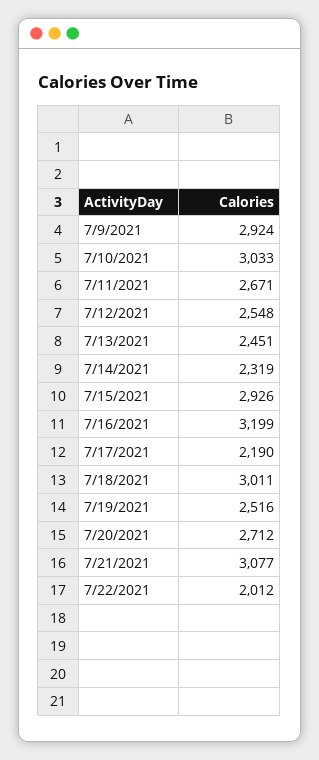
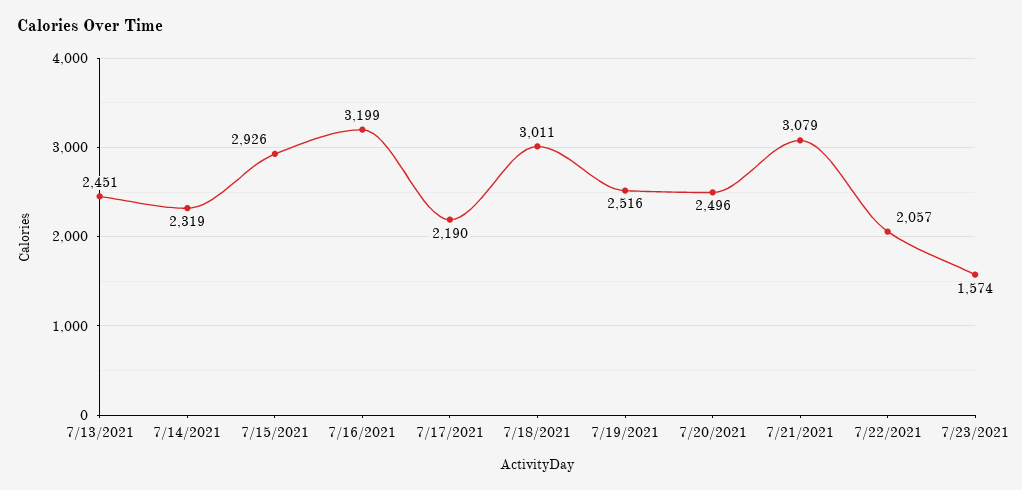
7/9/2021: 2924 -> none
7/10/2021: 3033 -> none
7/11/2021: 2671 -> none
7/12/2021: 2548 -> none
7/20/2021: 2712 -> 2496
7/21/2021: 3077 -> 3079
7/22/2021: 2012 -> 2057
7/23/2021: none -> 1574

